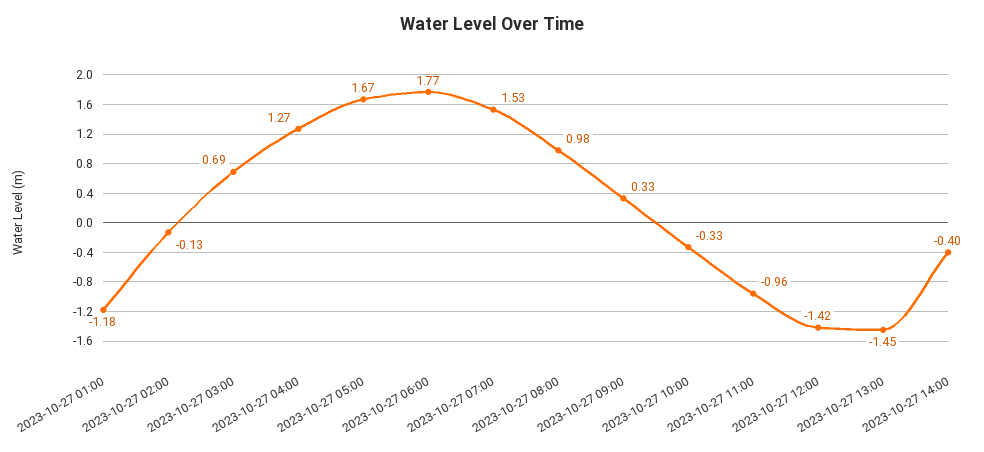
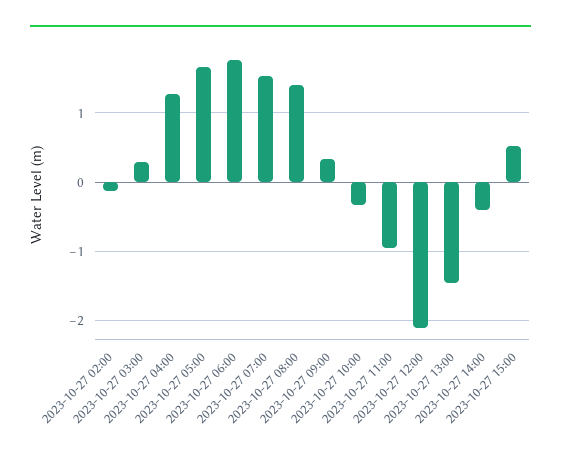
2023-10-27 01:00: -1.18 -> none
2023-10-27 03:00: 0.69 -> 0.3
2023-10-27 08:00: 0.98 -> 1.4
2023-10-27 12:00: -1.42 -> -2.1
2023-10-27 15:00: none -> 0.5

